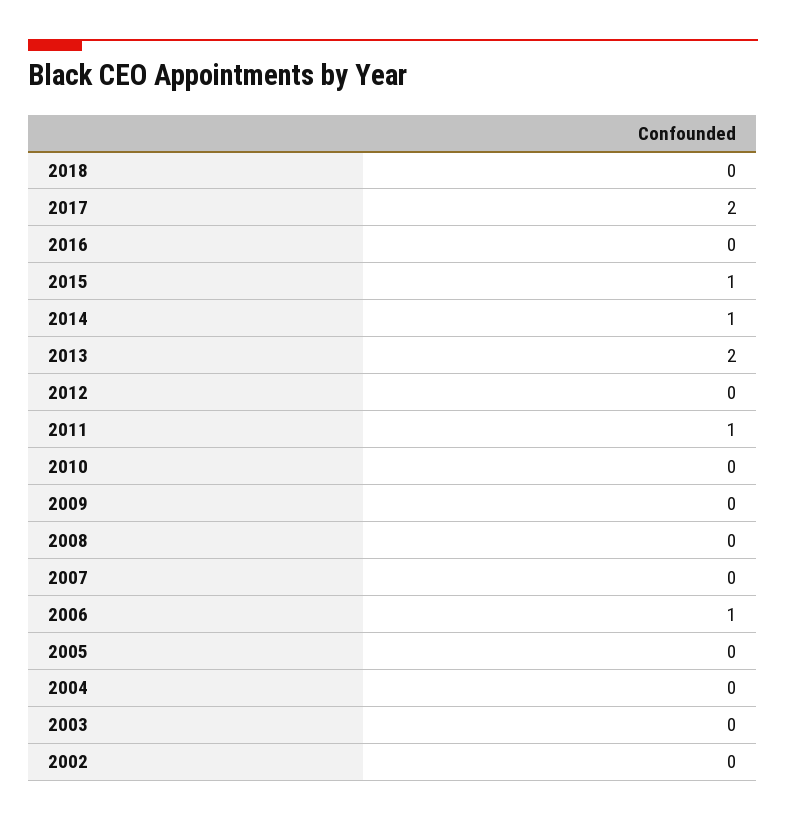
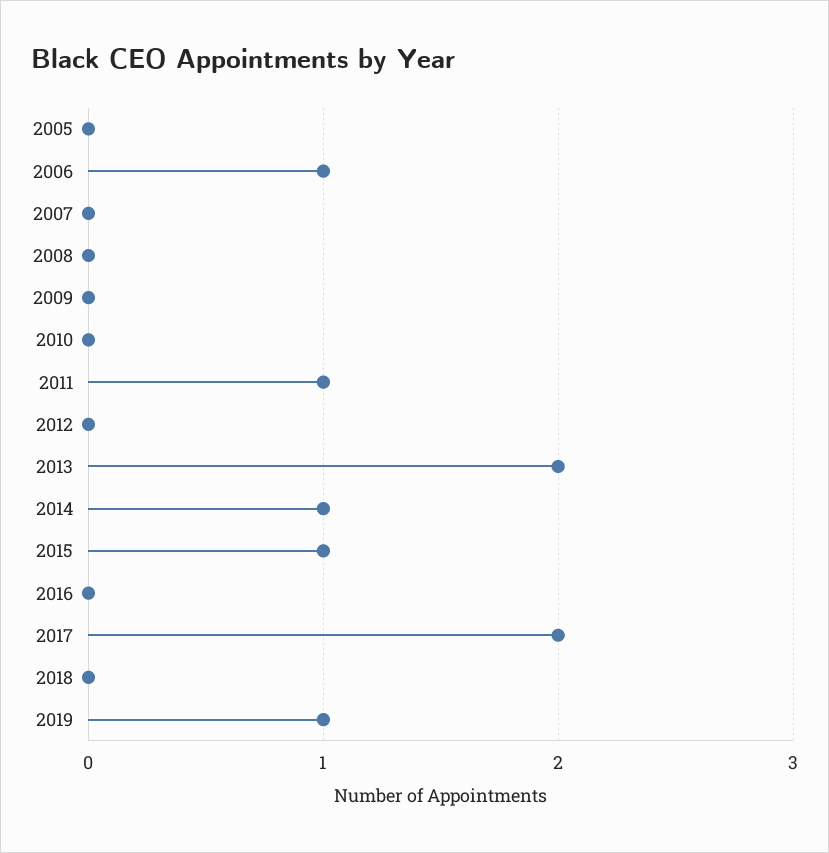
2004: 0 -> none
2003: 0 -> none
2002: 0 -> none
2019: none -> 1

